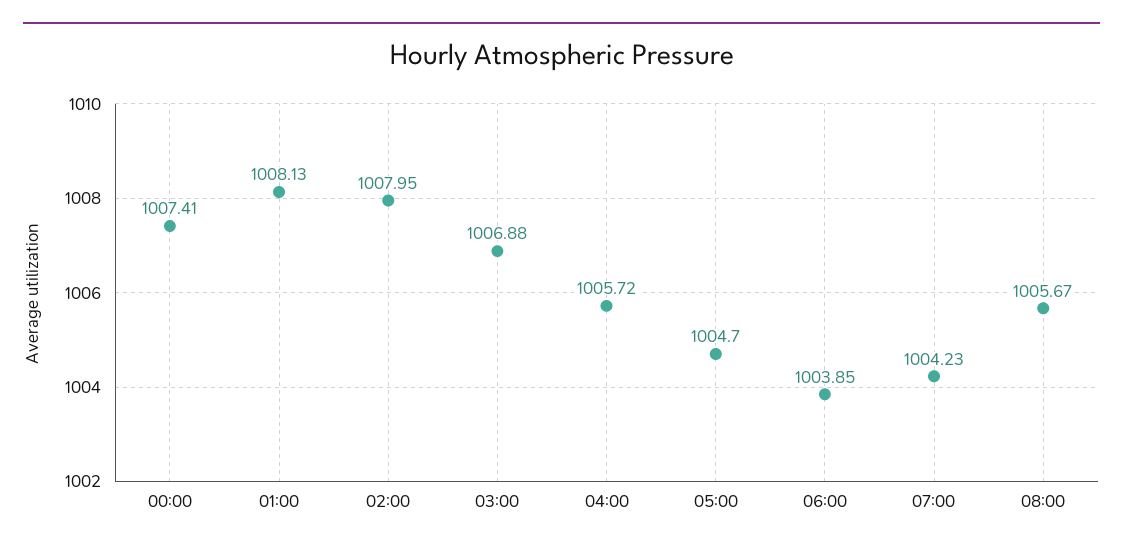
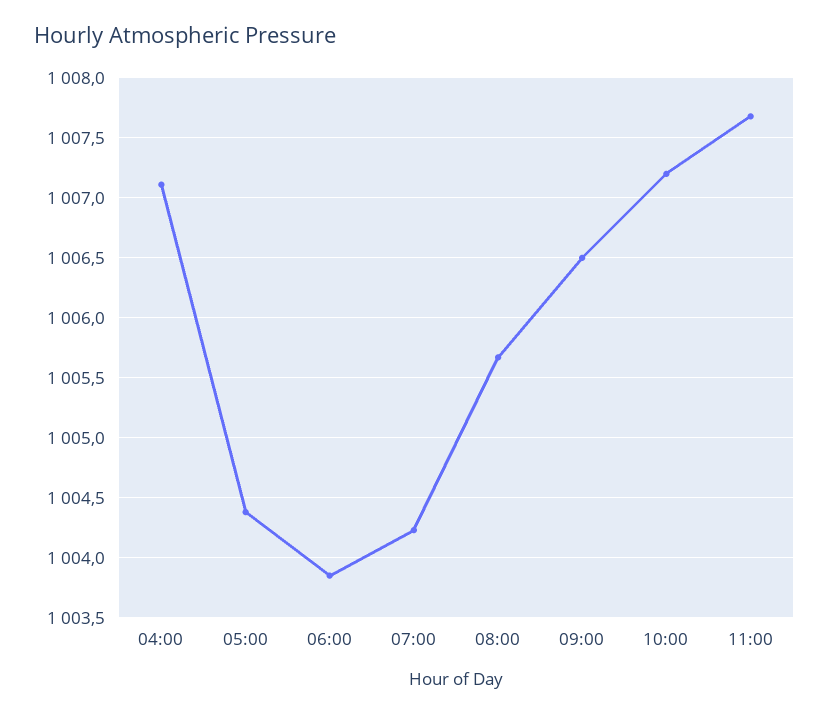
00:00: 1007.41 -> none
01:00: 1008.13 -> none
02:00: 1007.95 -> none
03:00: 1006.88 -> none
04:00: 1005.72 -> 1007.1
05:00: 1004.7 -> 1004.4
09:00: none -> 1006.5
10:00: none -> 1007.2
11:00: none -> 1007.7

